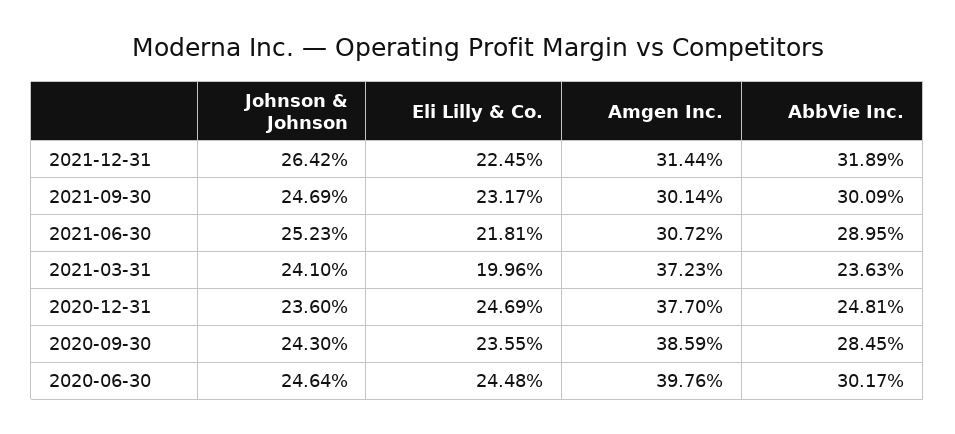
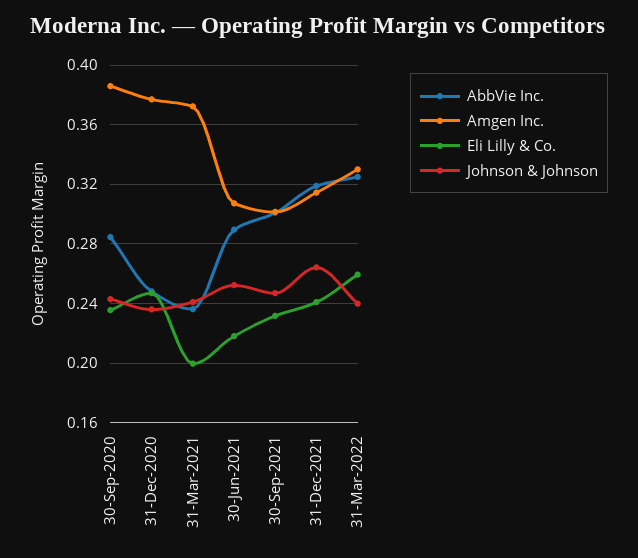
Eli Lilly & Co., 2021-12-31: 0.2245 -> 0.24
Johnson & Johnson, 2020-06-30: 0.2464 -> none
Eli Lilly & Co., 2020-06-30: 0.2448 -> none
Amgen Inc., 2020-06-30: 0.3976 -> none
AbbVie Inc., 2020-06-30: 0.3017 -> none
AbbVie Inc., 31-Mar-2022: none -> 0.325
Amgen Inc., 31-Mar-2022: none -> 0.33
Eli Lilly & Co., 31-Mar-2022: none -> 0.26
Johnson & Johnson, 31-Mar-2022: none -> 0.24

